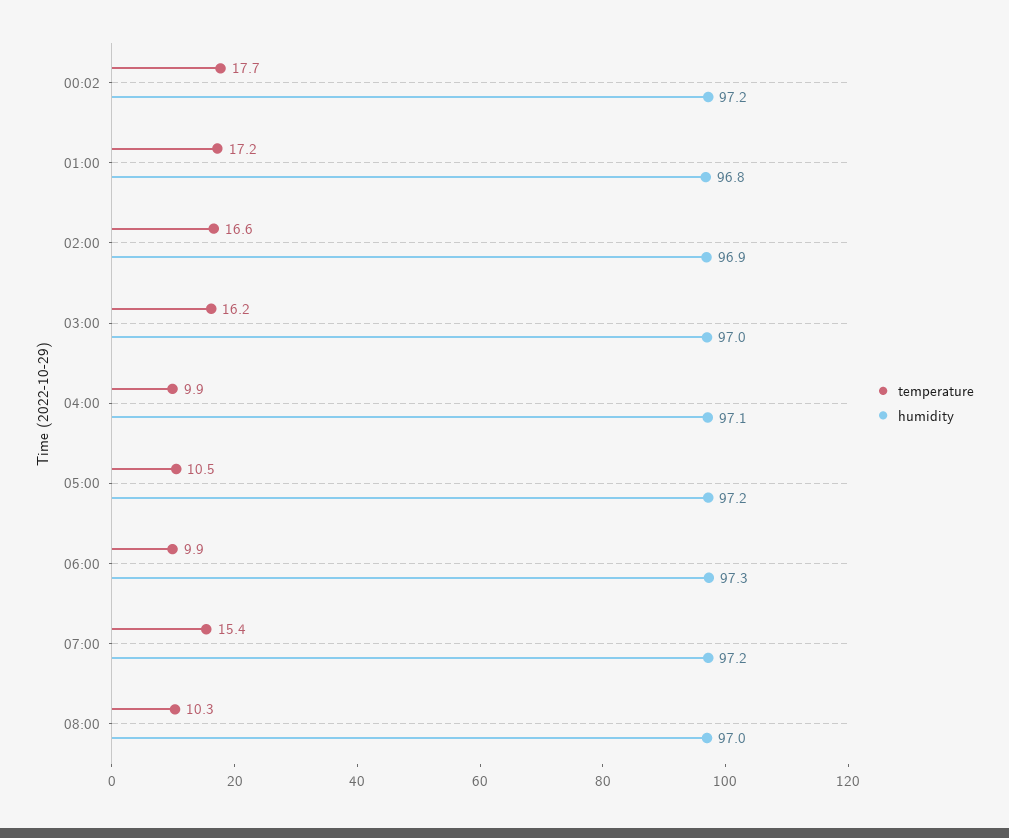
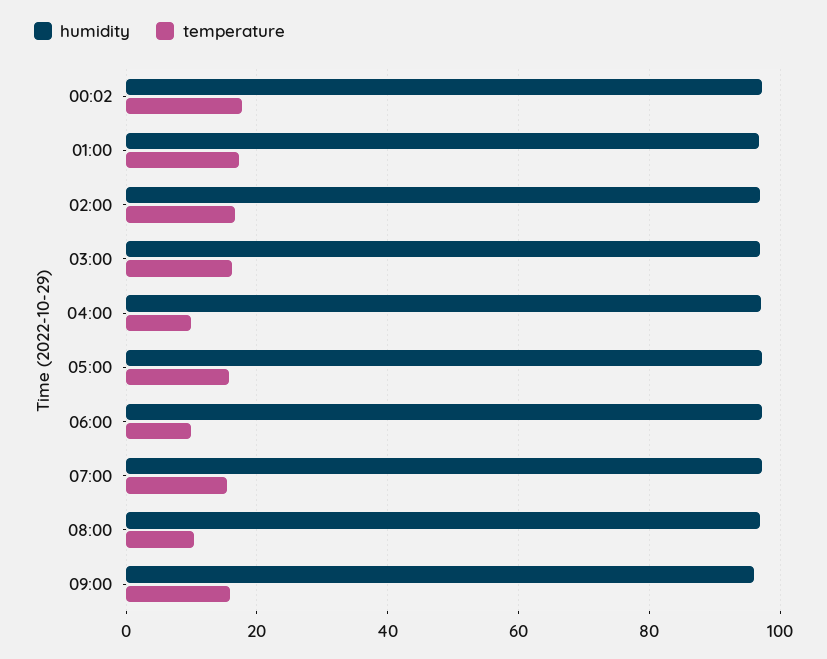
temperature, 05:00: 10.5 -> 16
humidity, 09:00: none -> 96
temperature, 09:00: none -> 16

